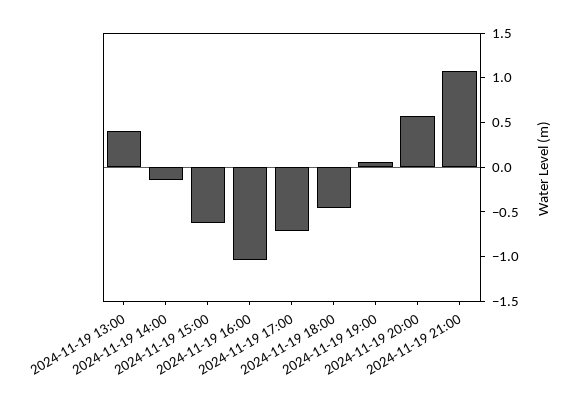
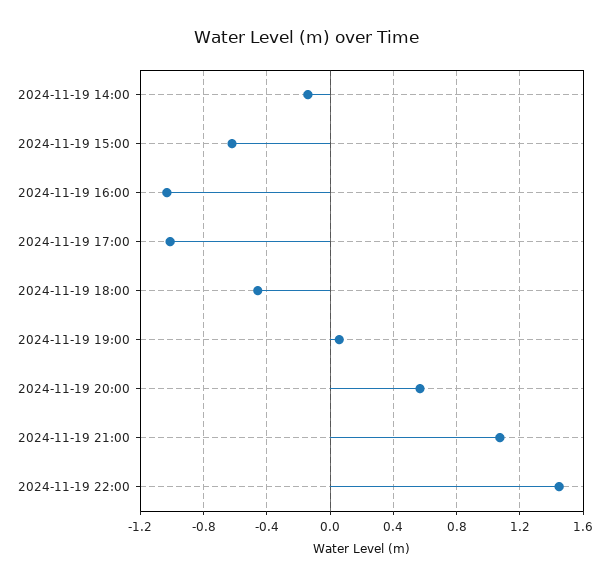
2024-11-19 13:00: 0.4 -> none
2024-11-19 17:00: -0.7 -> -1
2024-11-19 22:00: none -> 1.45

